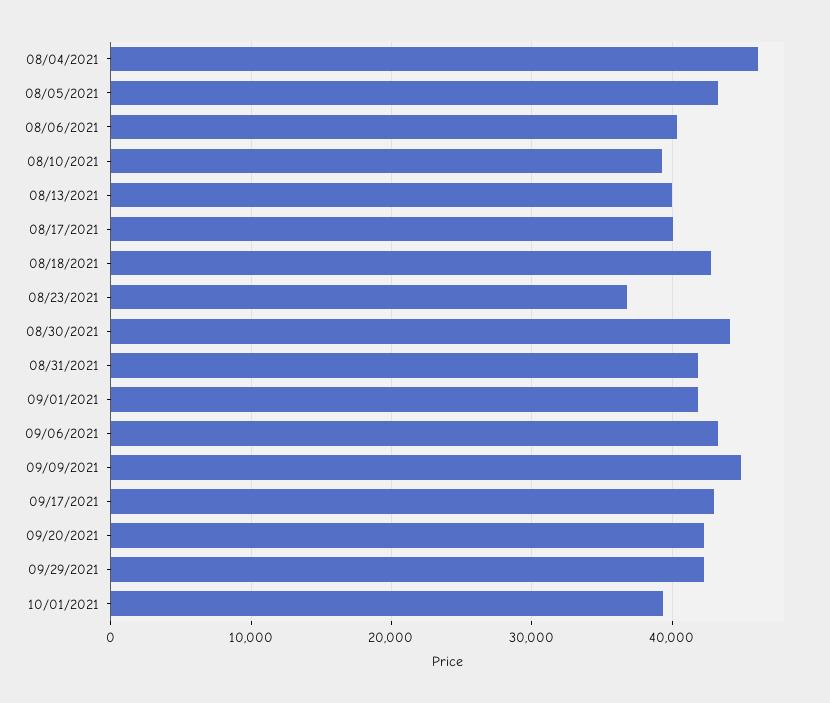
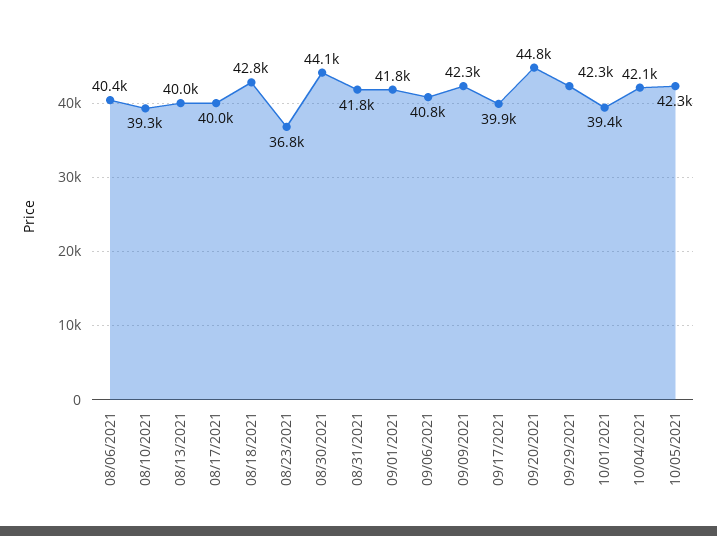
08/04/2021: 46000 -> none
08/05/2021: 43000 -> none
09/06/2021: 43000 -> 40800
09/09/2021: 45000 -> 42300
09/17/2021: 43000 -> 39900
09/20/2021: 42000 -> 44800
10/04/2021: none -> 42100
10/05/2021: none -> 42300

